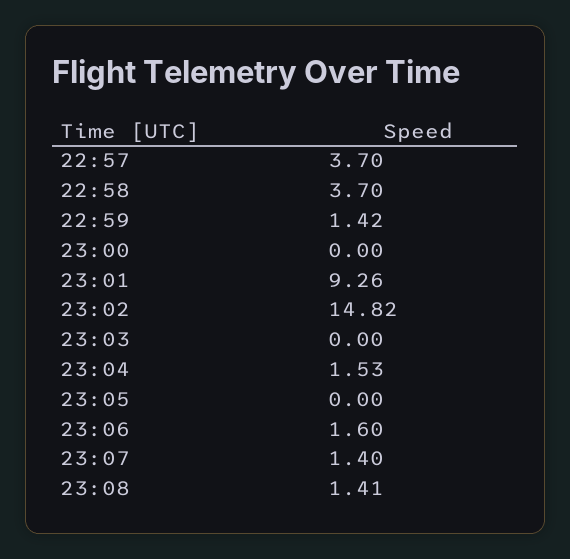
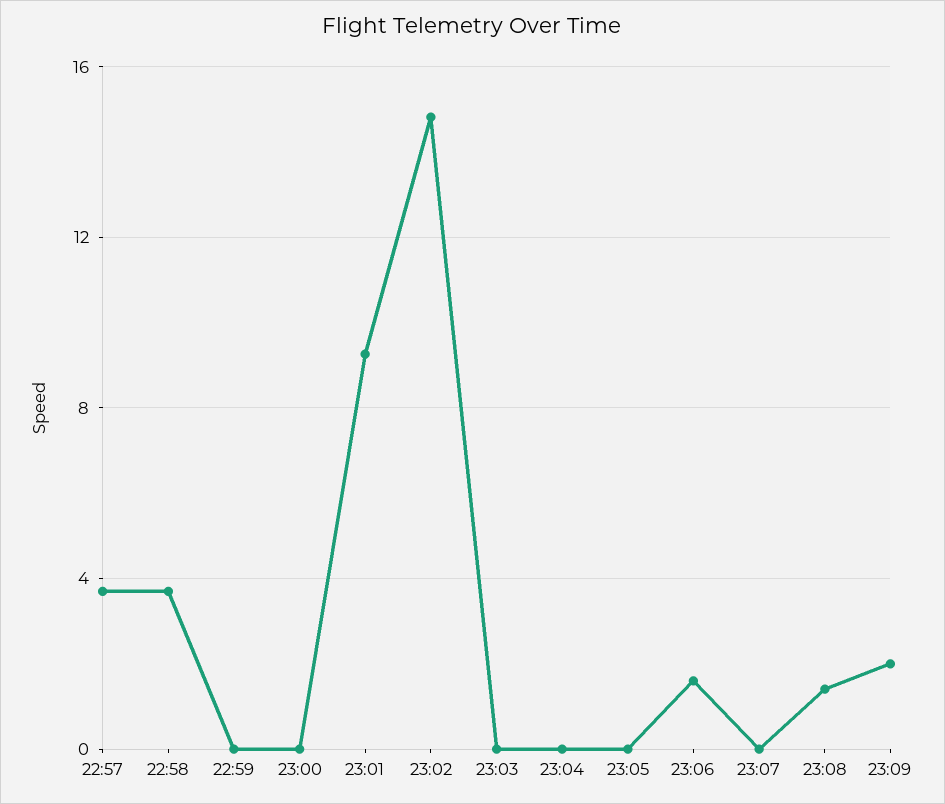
22:59: 1.42 -> 0
23:04: 1.53 -> 0
23:07: 1.4 -> 0
23:09: none -> 2

